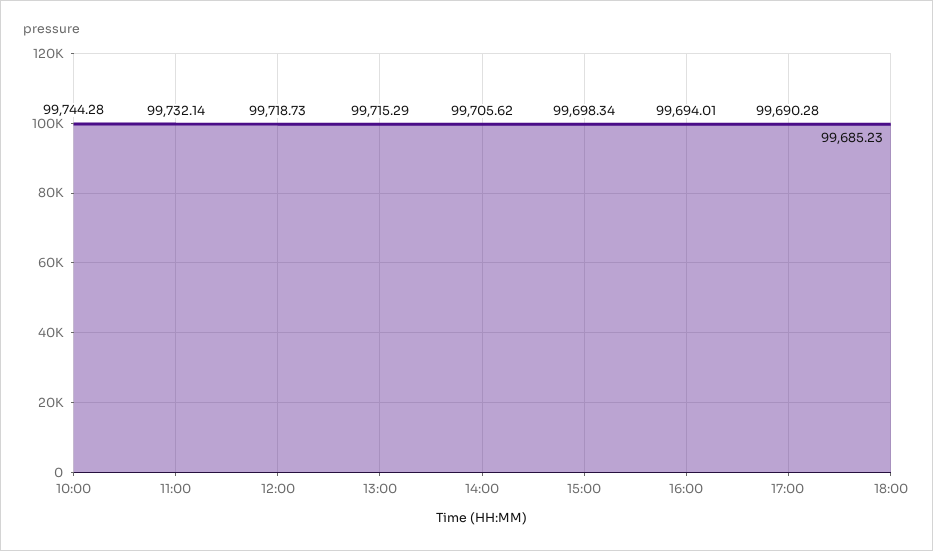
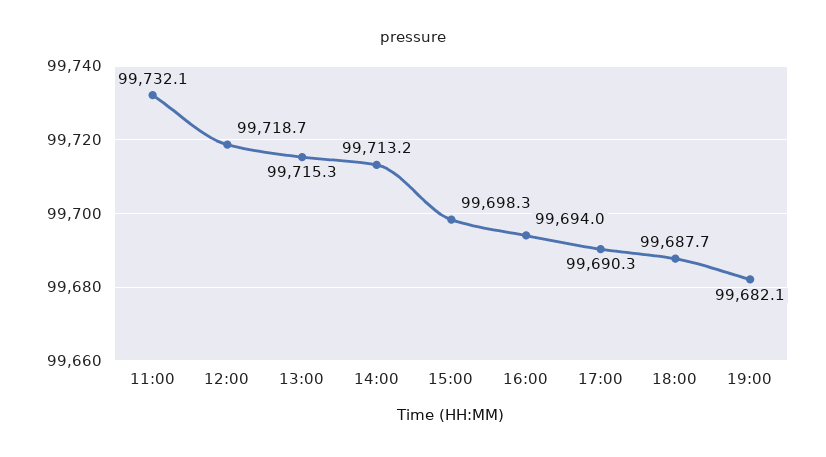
10:00: 99744.28 -> none
14:00: 99705.62 -> 99713.2
18:00: 99685.23 -> 99687.7
19:00: none -> 99682.1

